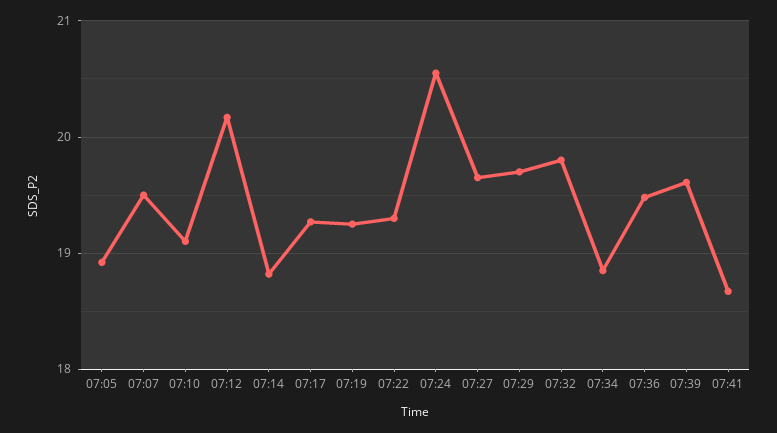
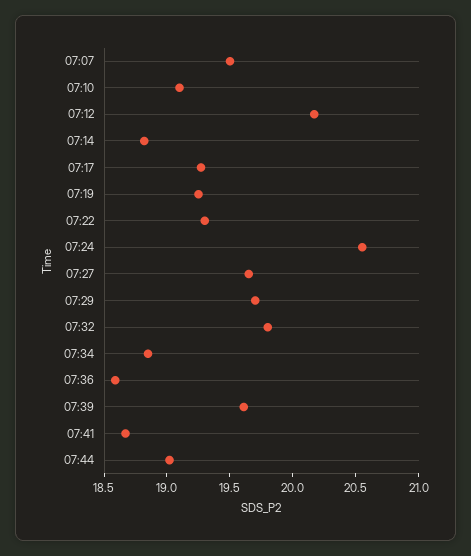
07:05: 18.9 -> none
07:36: 19.5 -> 18.6
07:44: none -> 19

